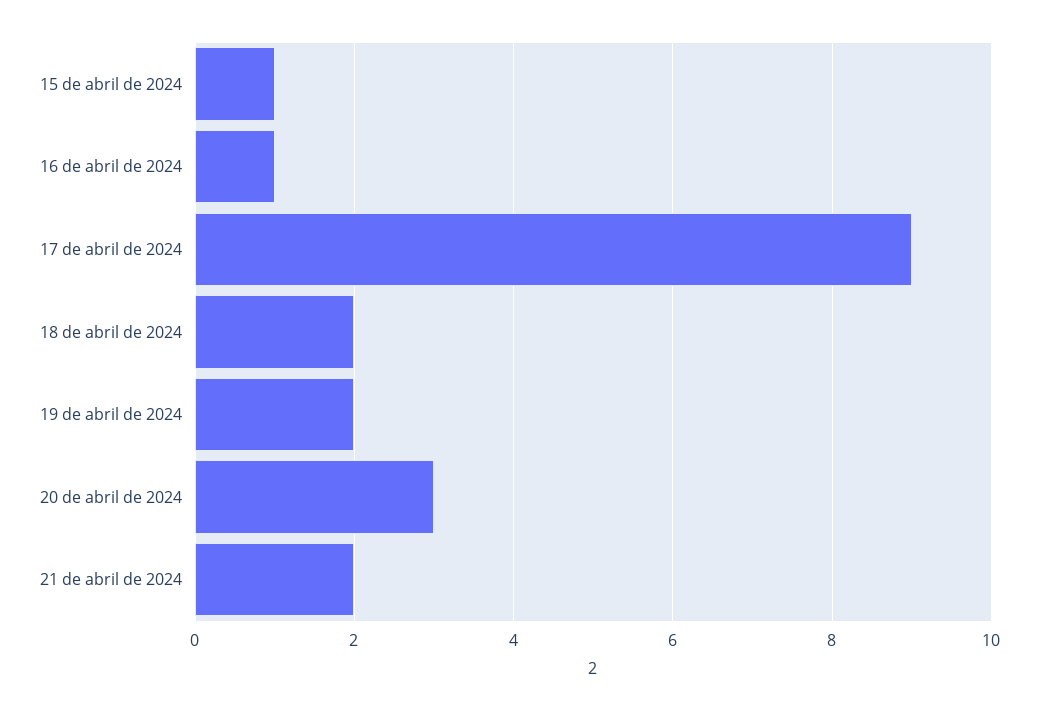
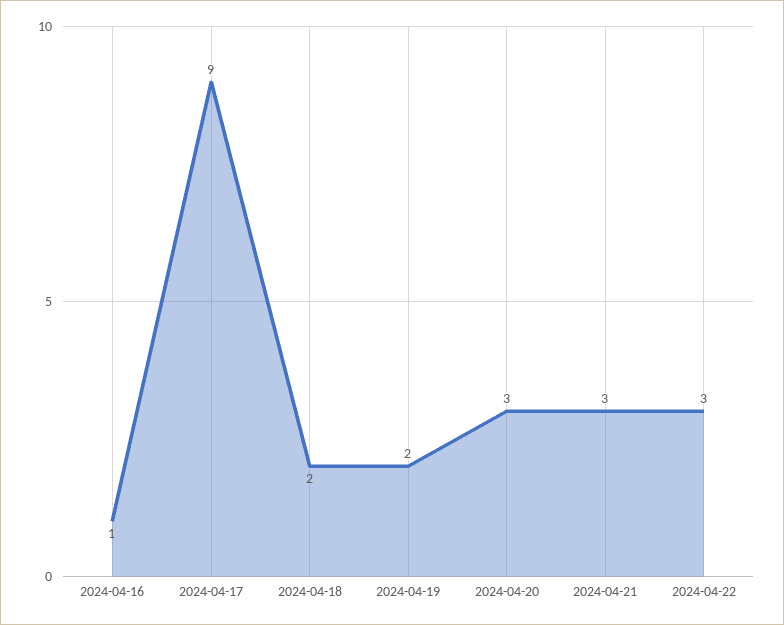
15 de abril de 2024: 1 -> none
21 de abril de 2024: 2 -> 3
2024-04-22: none -> 3

